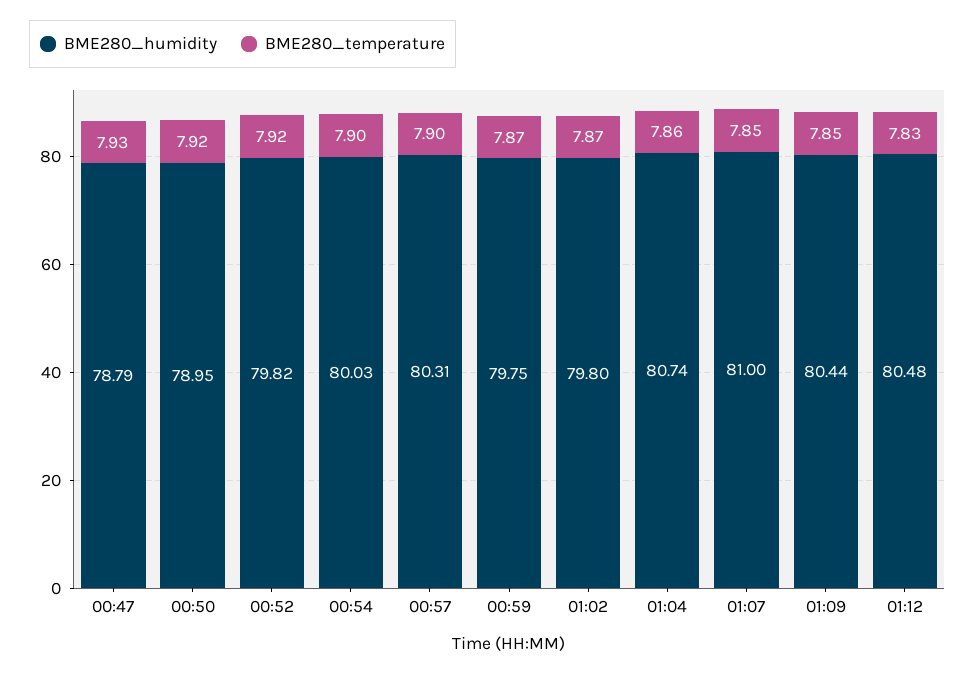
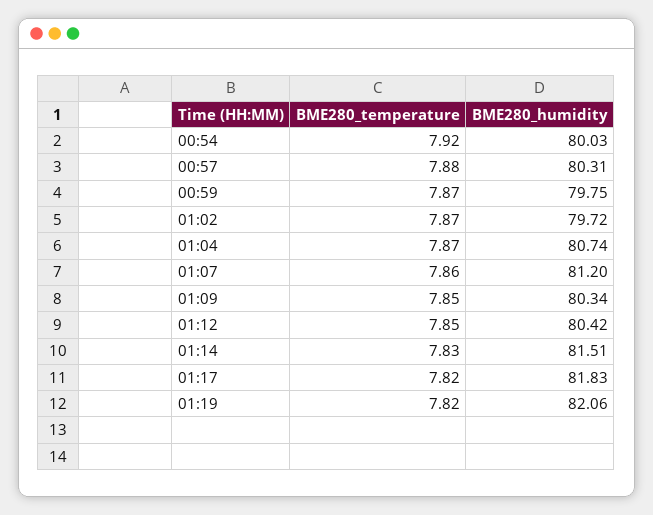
BME280_humidity, 00:47: 78.79 -> none
BME280_temperature, 00:47: 7.93 -> none
BME280_humidity, 00:50: 78.95 -> none
BME280_temperature, 00:50: 7.92 -> none
BME280_humidity, 00:52: 79.82 -> none
BME280_temperature, 00:52: 7.92 -> none
BME280_temperature, 00:54: 7.9 -> 7.92
BME280_temperature, 00:57: 7.9 -> 7.88
BME280_humidity, 01:02: 79.8 -> 79.72
BME280_temperature, 01:04: 7.86 -> 7.87
BME280_humidity, 01:07: 81 -> 81.2
BME280_temperature, 01:07: 7.85 -> 7.86
BME280_humidity, 01:09: 80.44 -> 80.34
BME280_humidity, 01:12: 80.48 -> 80.42
BME280_temperature, 01:12: 7.83 -> 7.85
BME280_temperature, 01:14: none -> 7.83
BME280_humidity, 01:14: none -> 81.51
BME280_temperature, 01:17: none -> 7.82
BME280_humidity, 01:17: none -> 81.83
BME280_temperature, 01:19: none -> 7.82
BME280_humidity, 01:19: none -> 82.06

